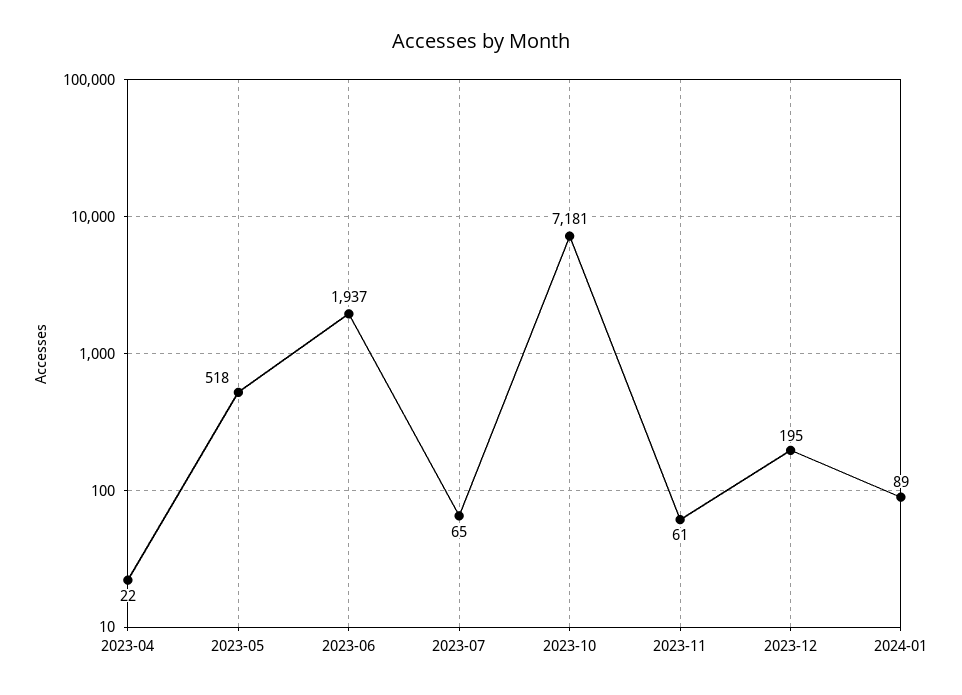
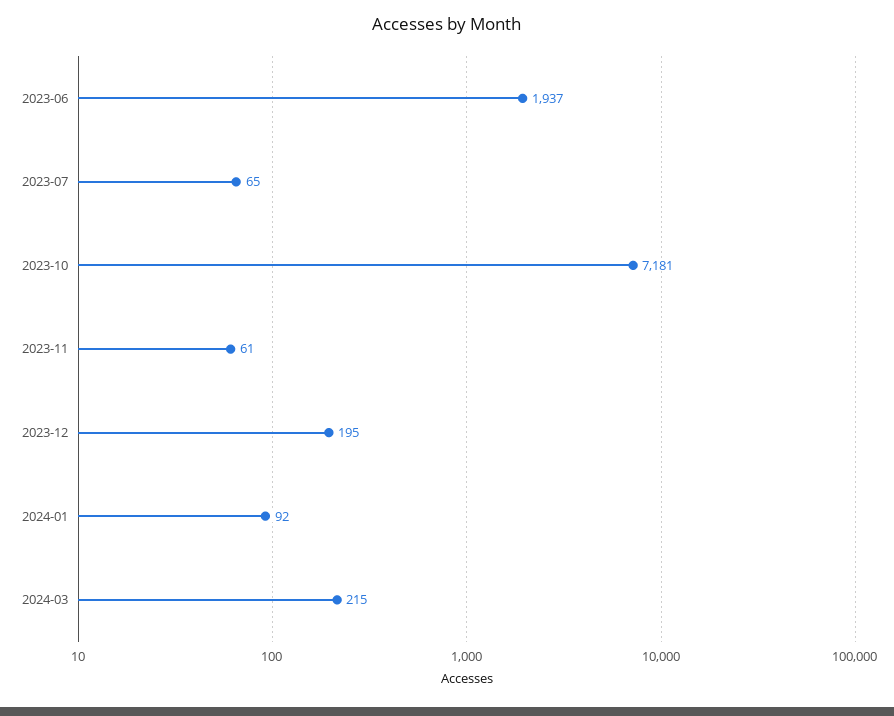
2023-04: 22 -> none
2023-05: 518 -> none
2024-01: 89 -> 92
2024-03: none -> 215

